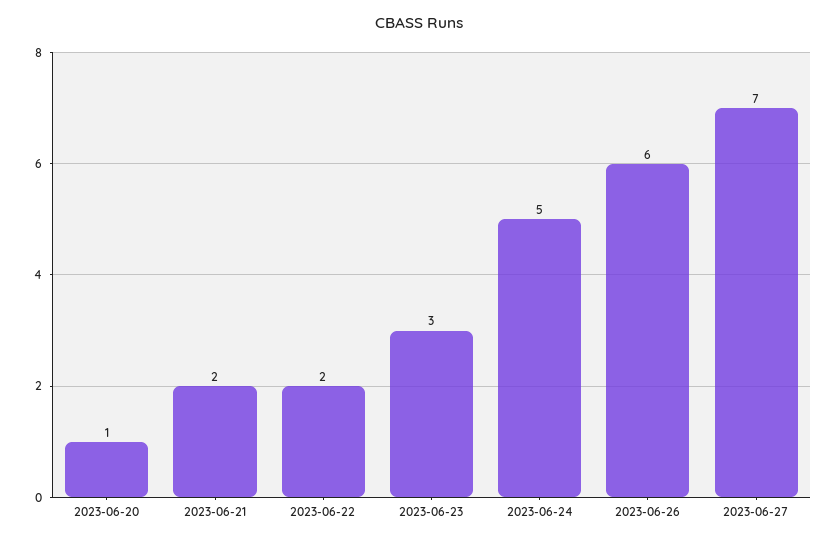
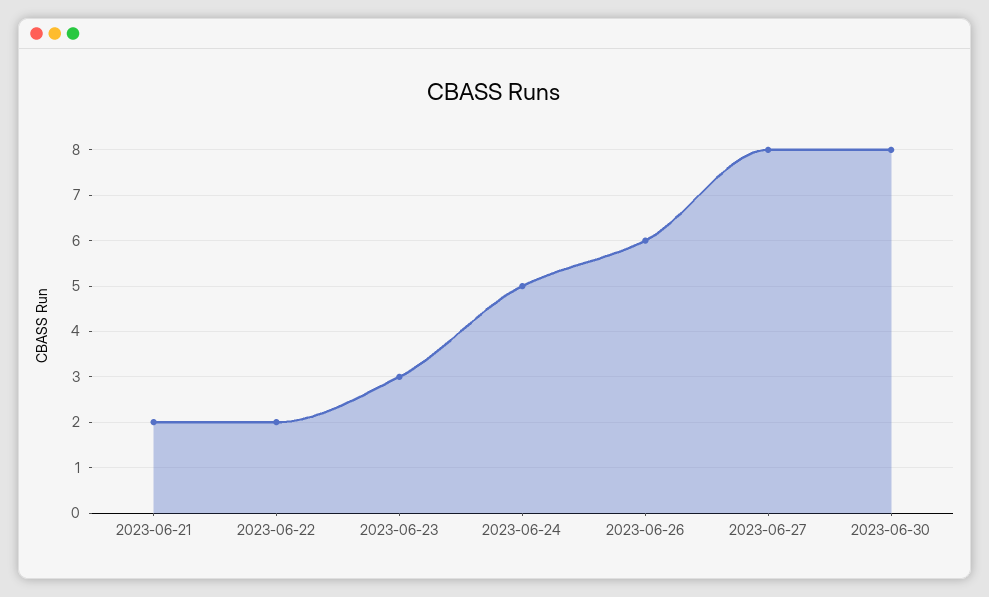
2023-06-20: 1 -> none
2023-06-27: 7 -> 8
2023-06-30: none -> 8

